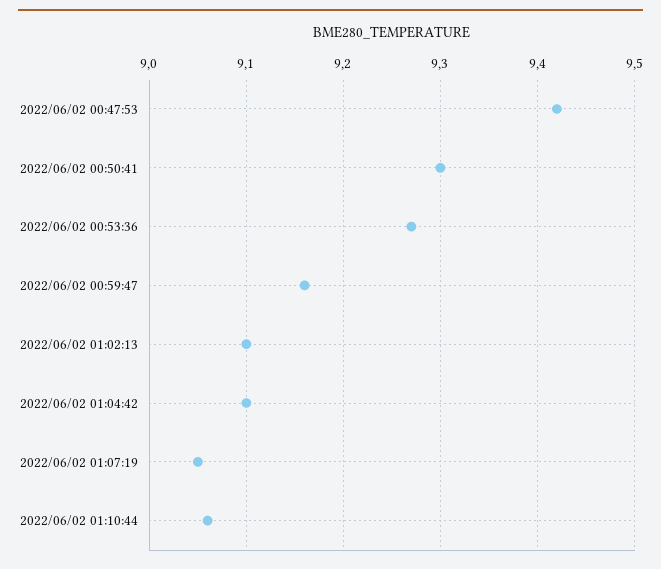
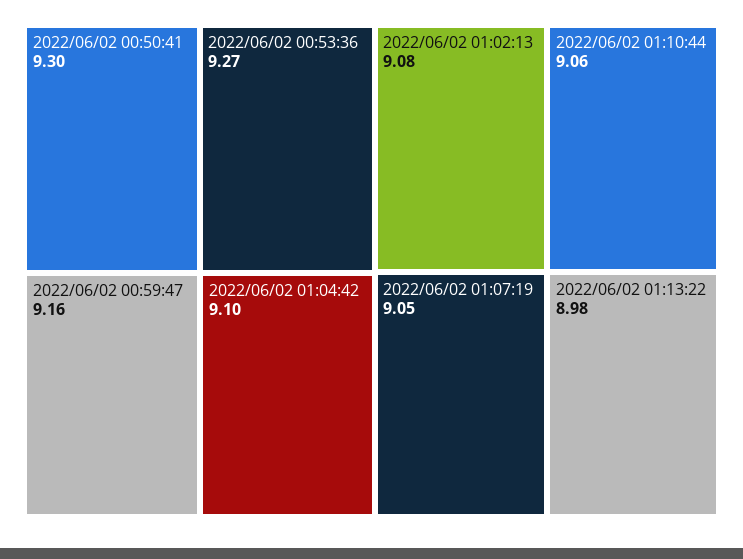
2022/06/02 00:47:53: 9.42 -> none
2022/06/02 01:02:13: 9.1 -> 9.08
2022/06/02 01:13:22: none -> 8.98

